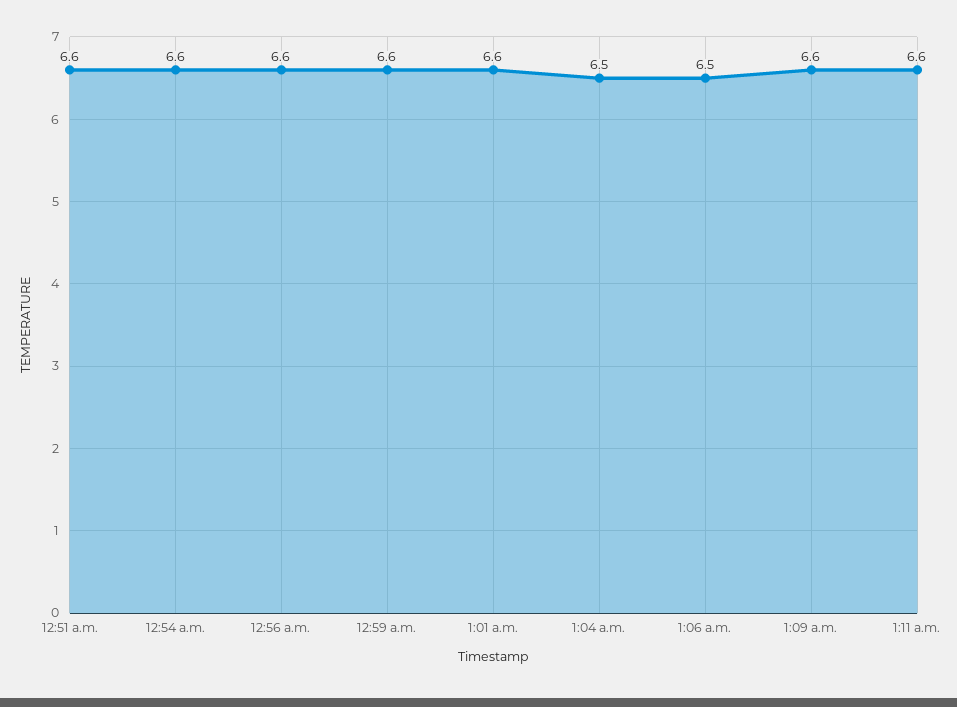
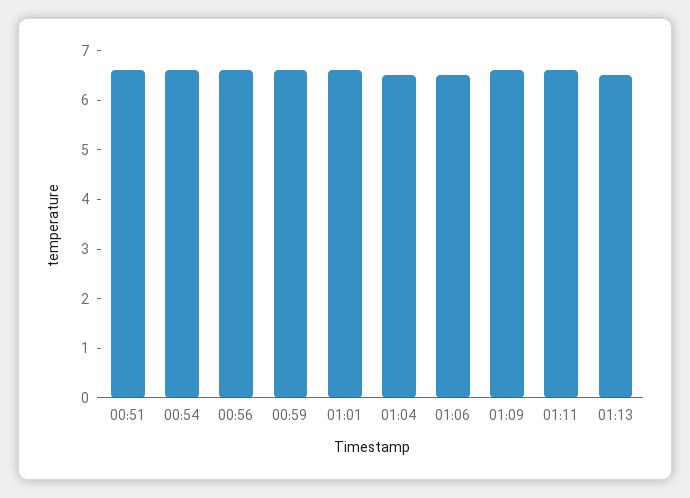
01:13: none -> 6.5

